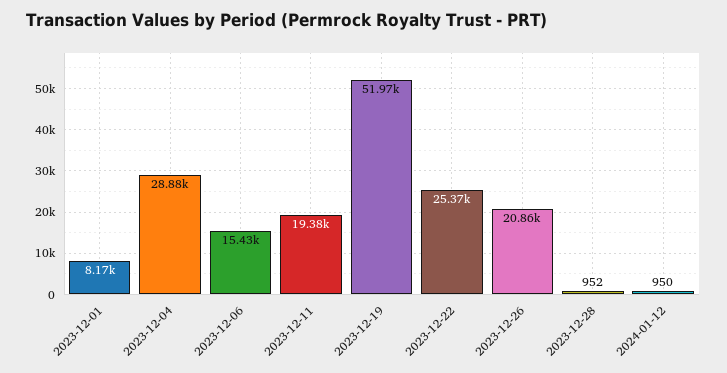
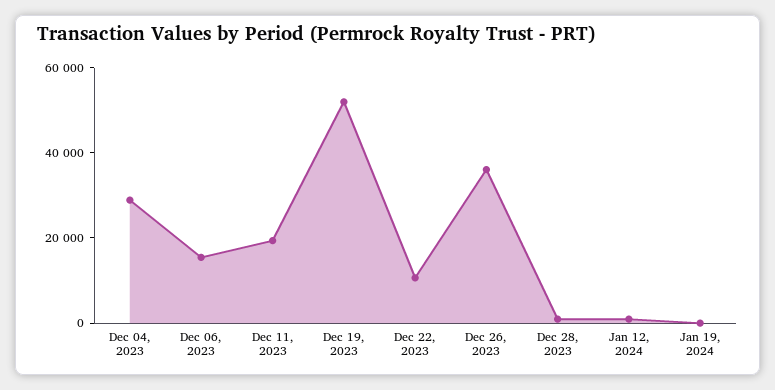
2023-12-01: 8170 -> none
2023-12-22: 25370 -> 10000
2023-12-26: 20860 -> 35000
Jan 19, 2024: none -> 0

